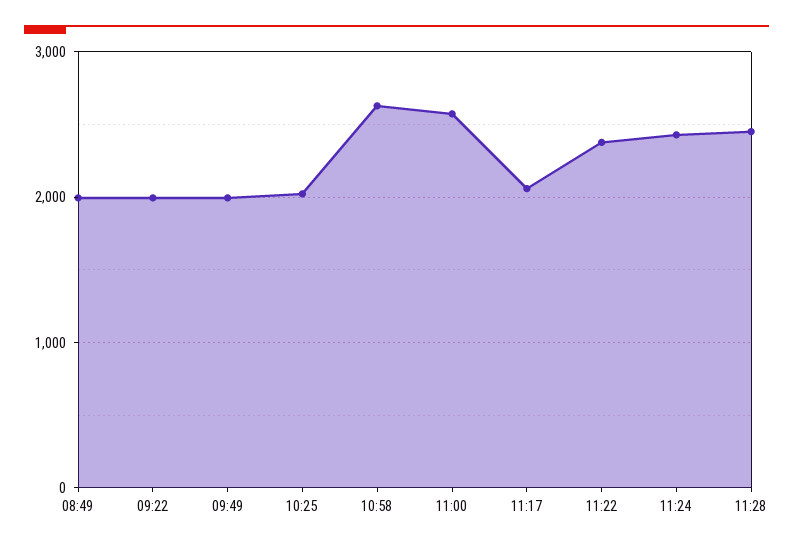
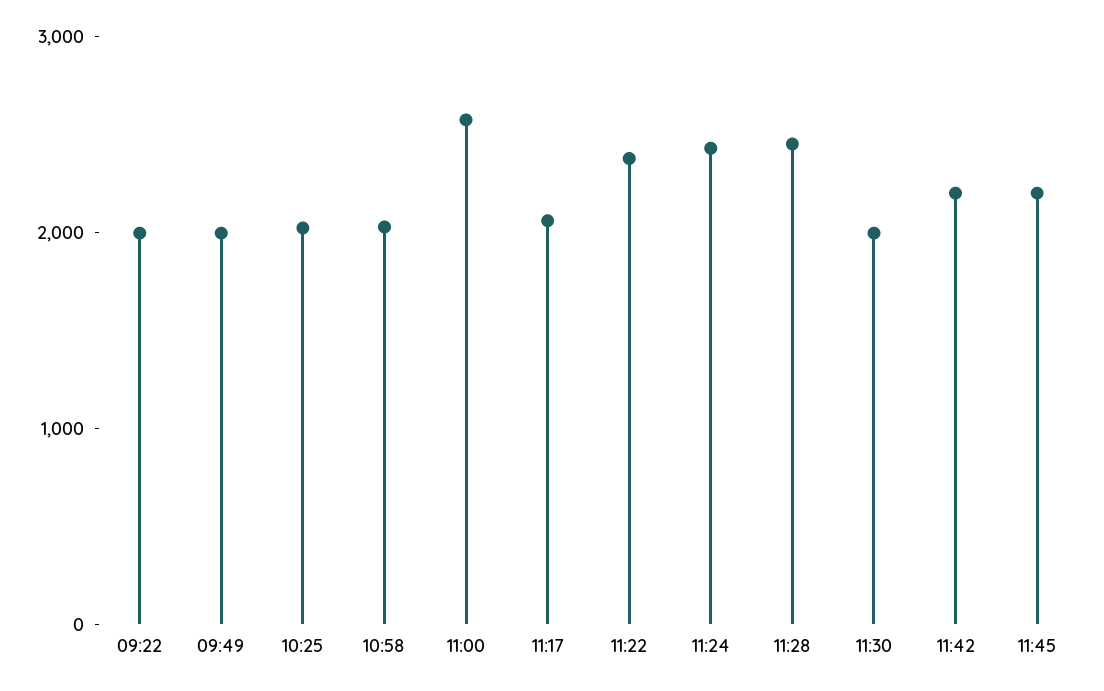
08:49: 2000 -> none
10:58: 2600 -> 2000
11:30: none -> 2000
11:42: none -> 2200
11:45: none -> 2200

